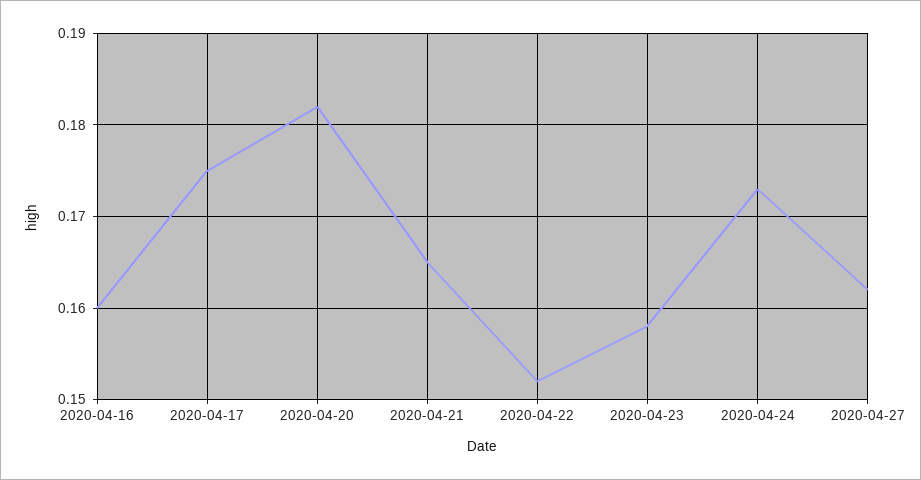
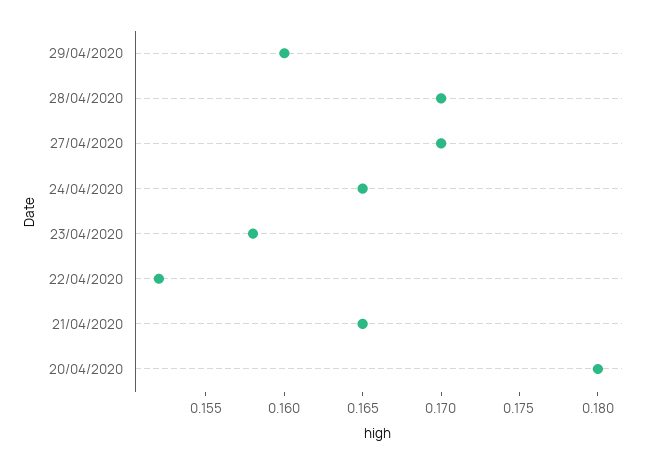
2020-04-16: 0.16 -> none
2020-04-17: 0.175 -> none
2020-04-20: 0.182 -> 0.18
2020-04-24: 0.173 -> 0.165
2020-04-27: 0.162 -> 0.17
29/04/2020: none -> 0.16
28/04/2020: none -> 0.17

